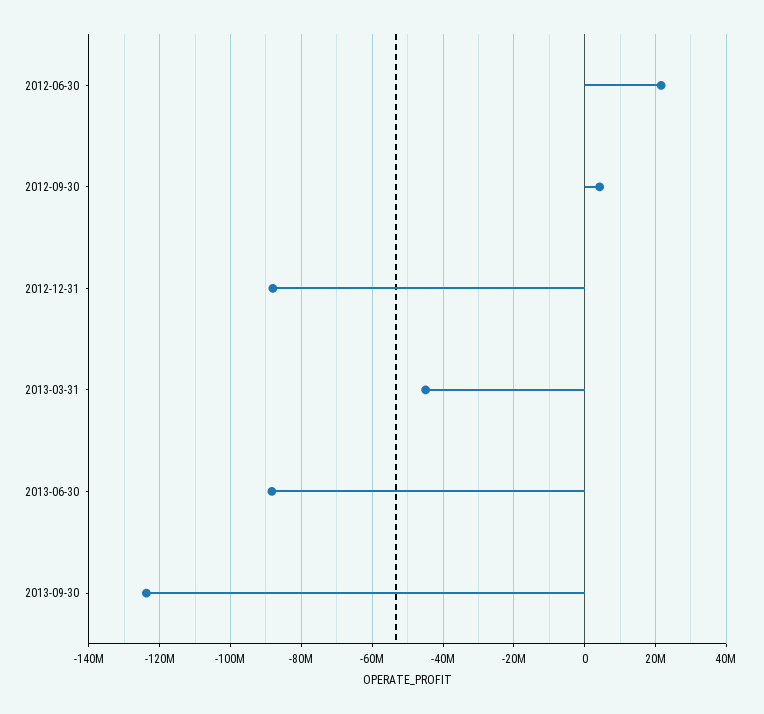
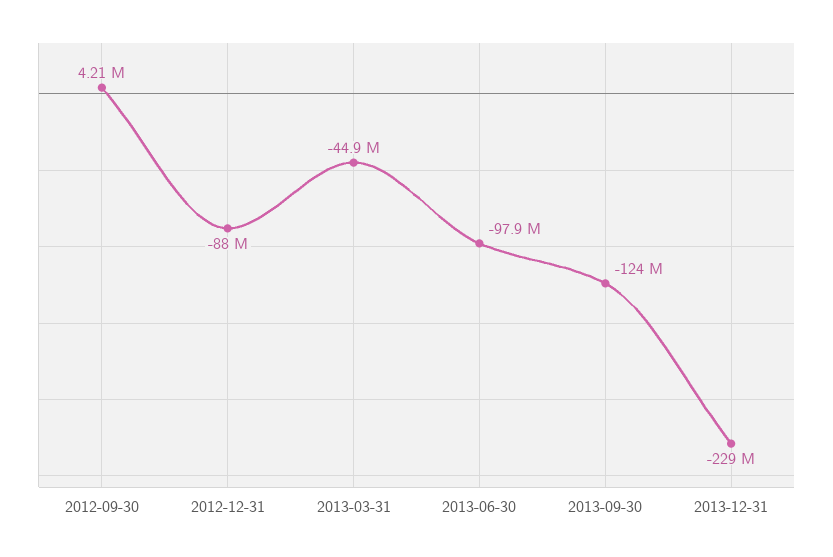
2012-06-30: 22000000 -> none
2013-06-30: -88000000 -> -97900000
2013-12-31: none -> -229000000

